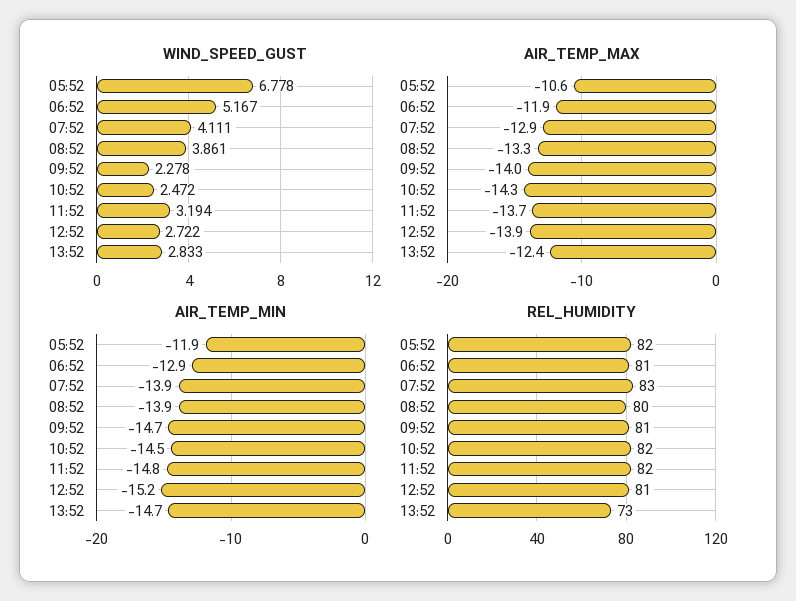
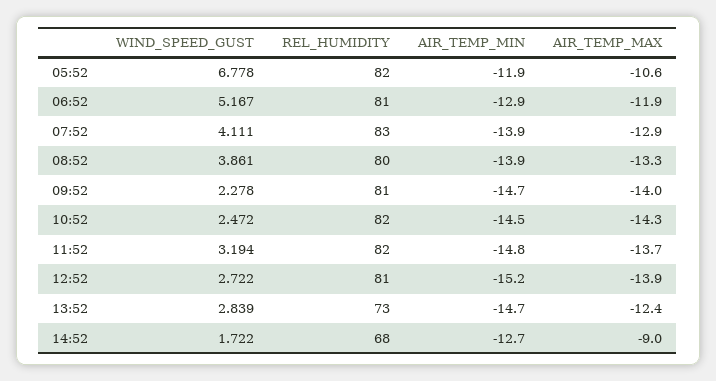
WIND_SPEED_GUST, 13:52: 2.833 -> 2.839
WIND_SPEED_GUST, 14:52: none -> 1.722
REL_HUMIDITY, 14:52: none -> 68
AIR_TEMP_MIN, 14:52: none -> -12.7
AIR_TEMP_MAX, 14:52: none -> -9

